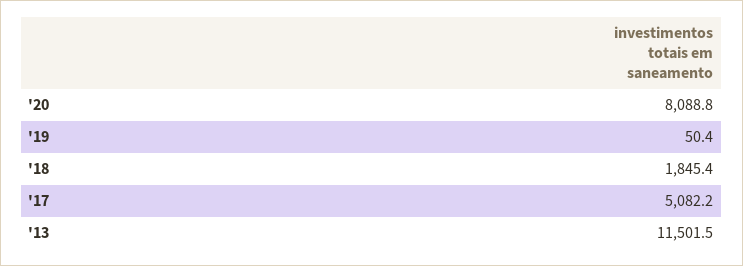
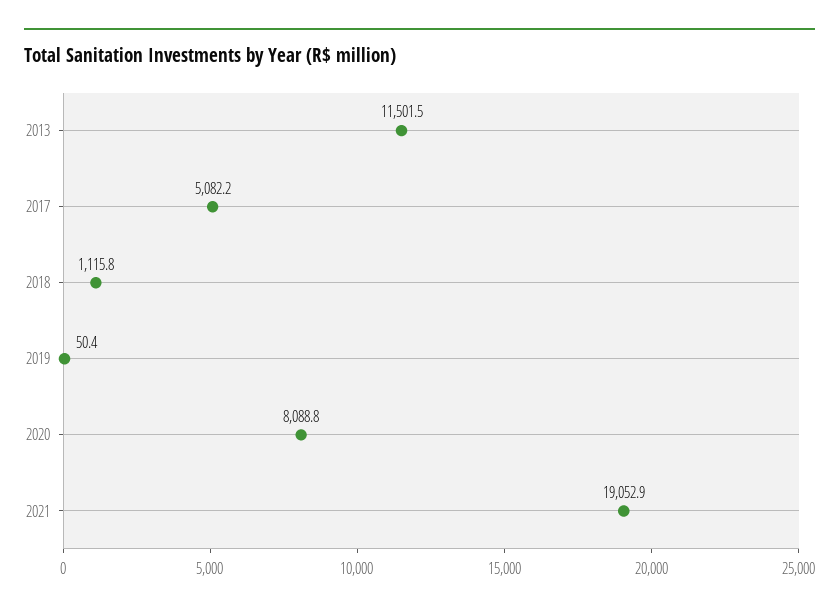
'18: 1845.4 -> 1115.8
2021: none -> 19052.9

